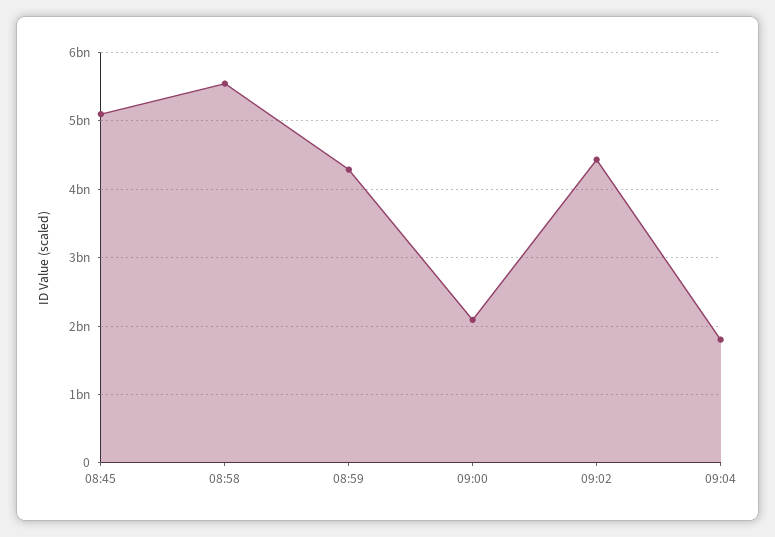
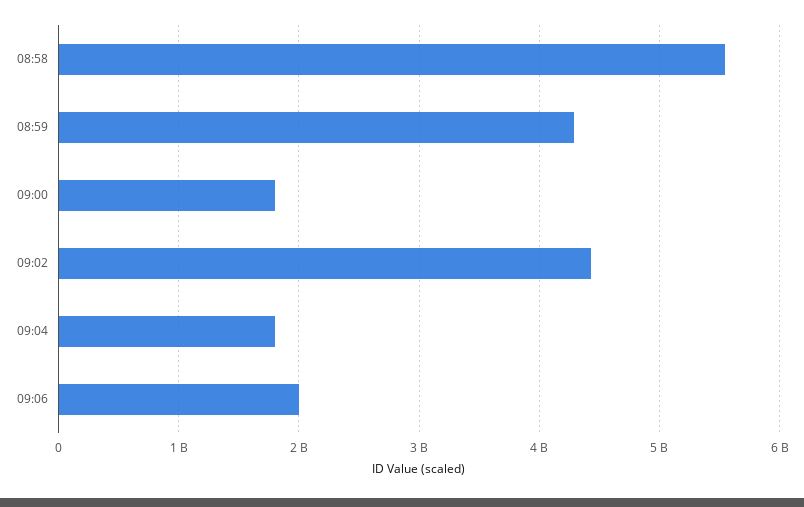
08:45: 5100000000 -> none
09:00: 2100000000 -> 1800000000
09:06: none -> 2000000000

